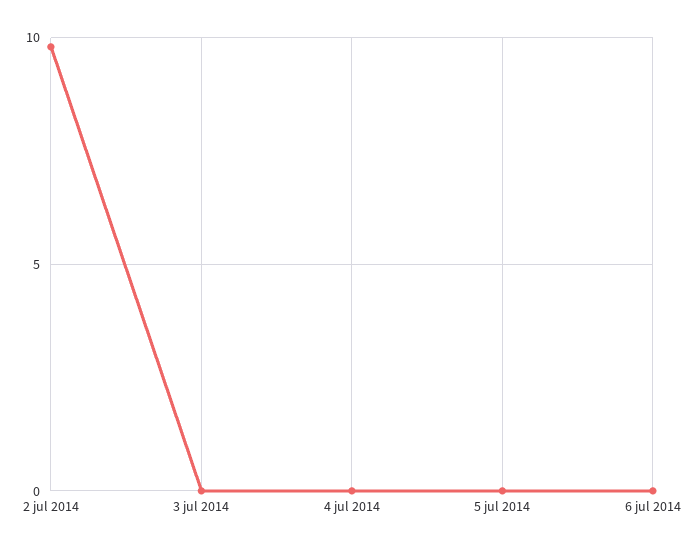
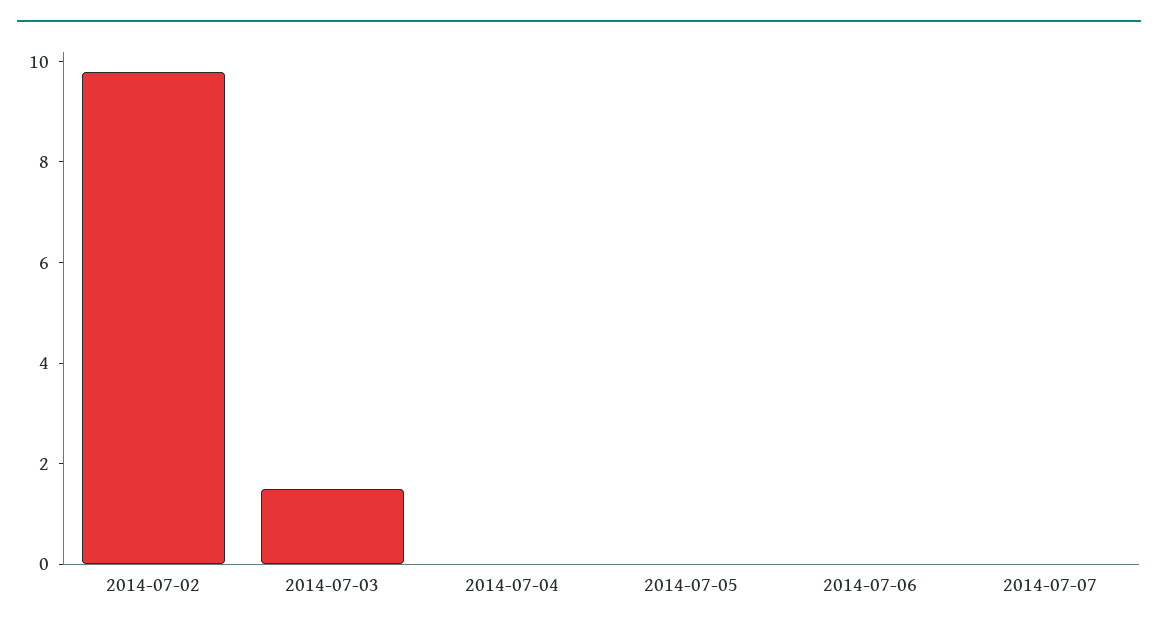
3 jul 2014: 0 -> 1.5
2014-07-07: none -> 0

